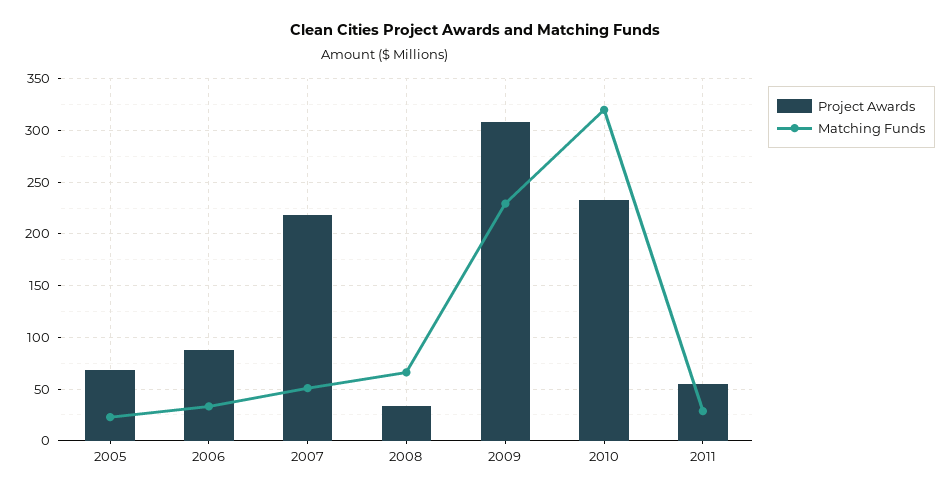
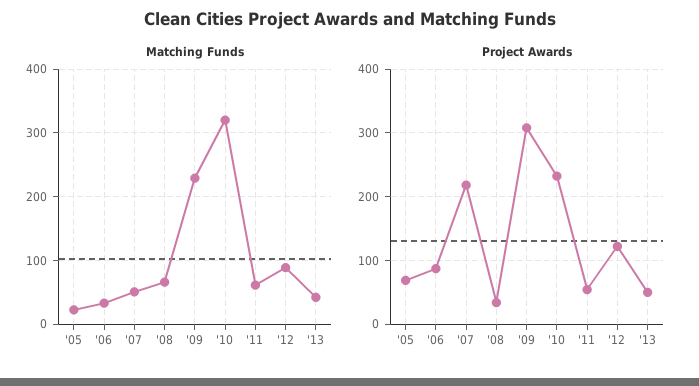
Matching Funds, 2011: 30 -> 60
Matching Funds, '12: none -> 90
Matching Funds, '13: none -> 40
Project Awards, '12: none -> 120
Project Awards, '13: none -> 50

